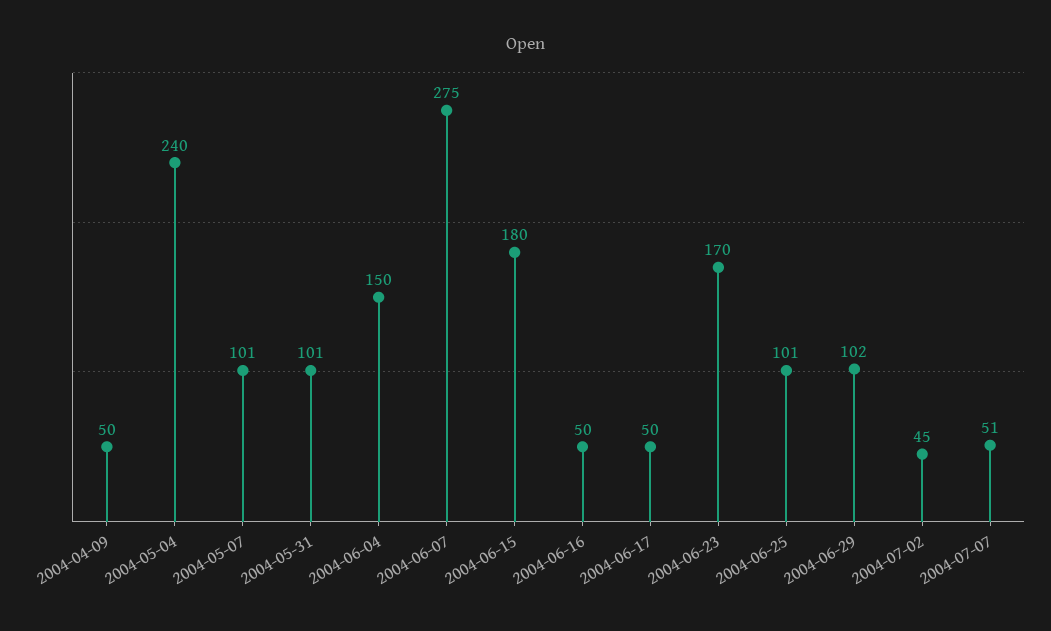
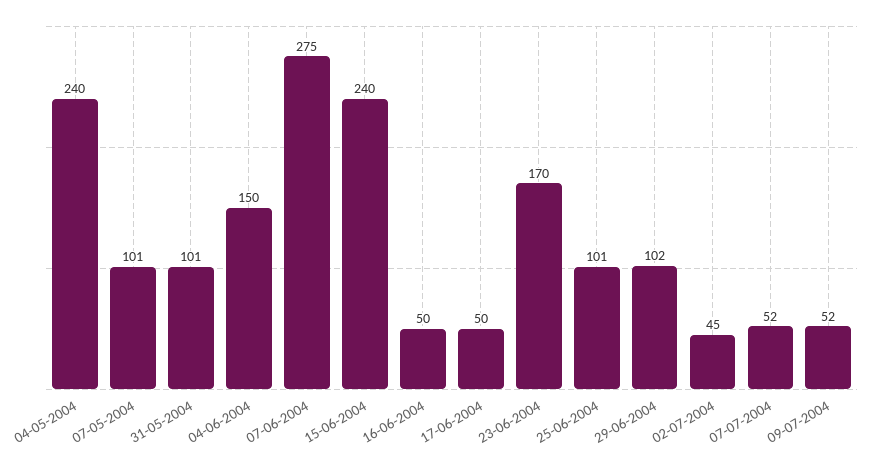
2004-04-09: 50 -> none
2004-06-15: 180 -> 240
2004-07-07: 51 -> 52
09-07-2004: none -> 52

